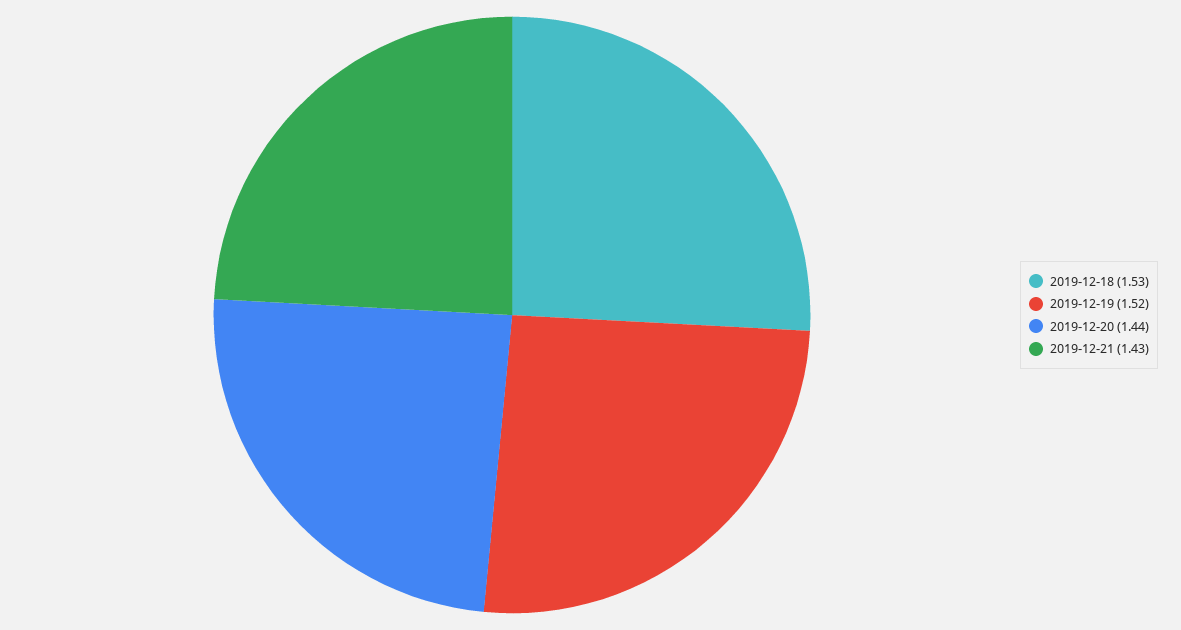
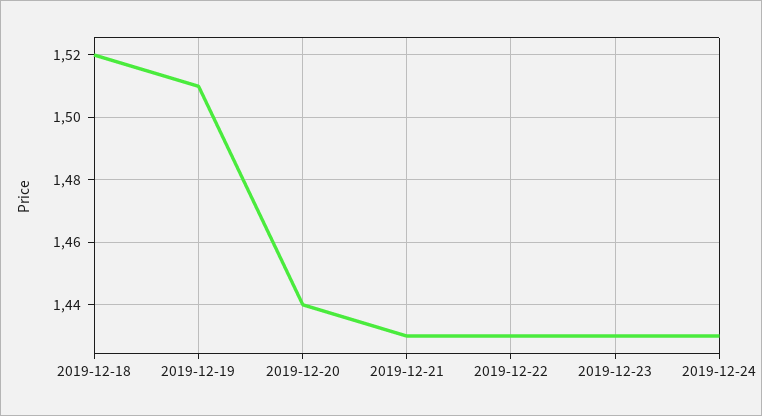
2019-12-18: 1.53 -> 1.52
2019-12-19: 1.52 -> 1.51
2019-12-22: none -> 1.43
2019-12-23: none -> 1.43
2019-12-24: none -> 1.43

